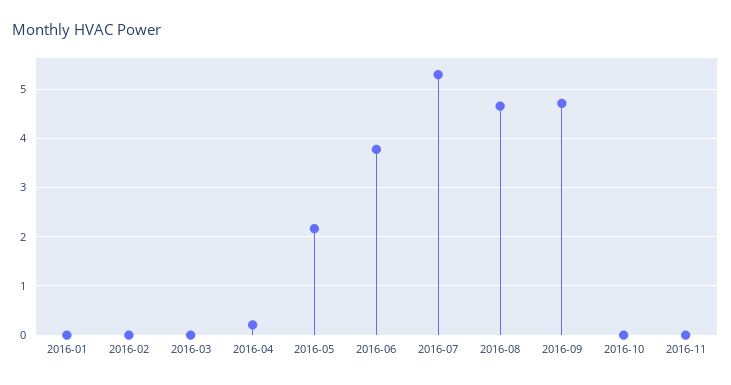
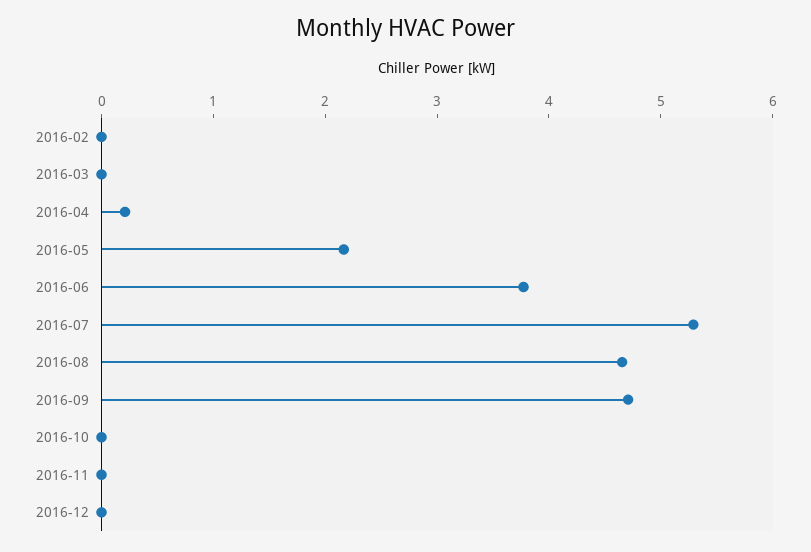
2016-01: 0 -> none
2016-12: none -> 0

